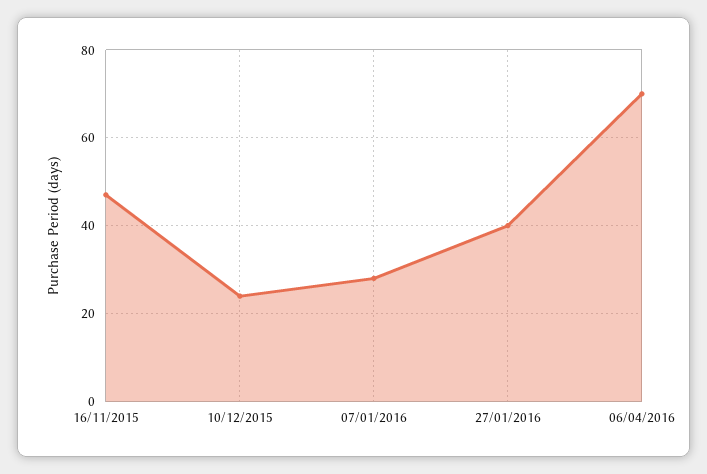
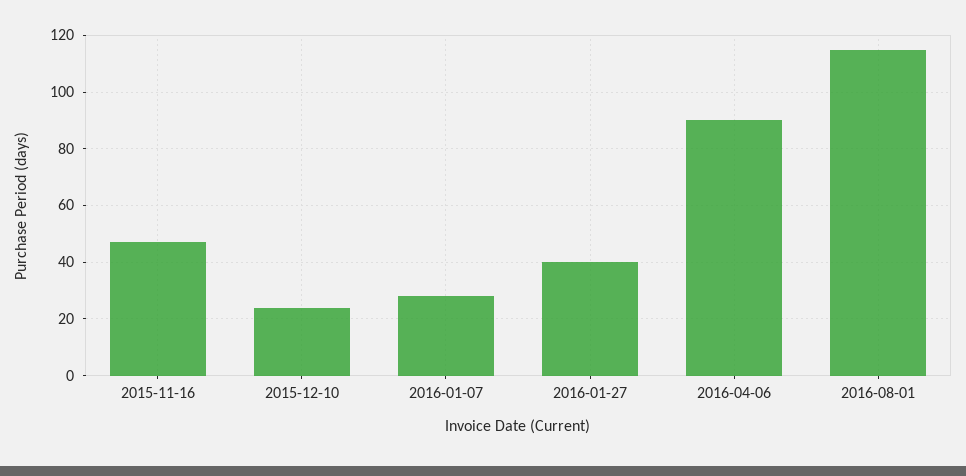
06/04/2016: 70 -> 90
2016-08-01: none -> 115

